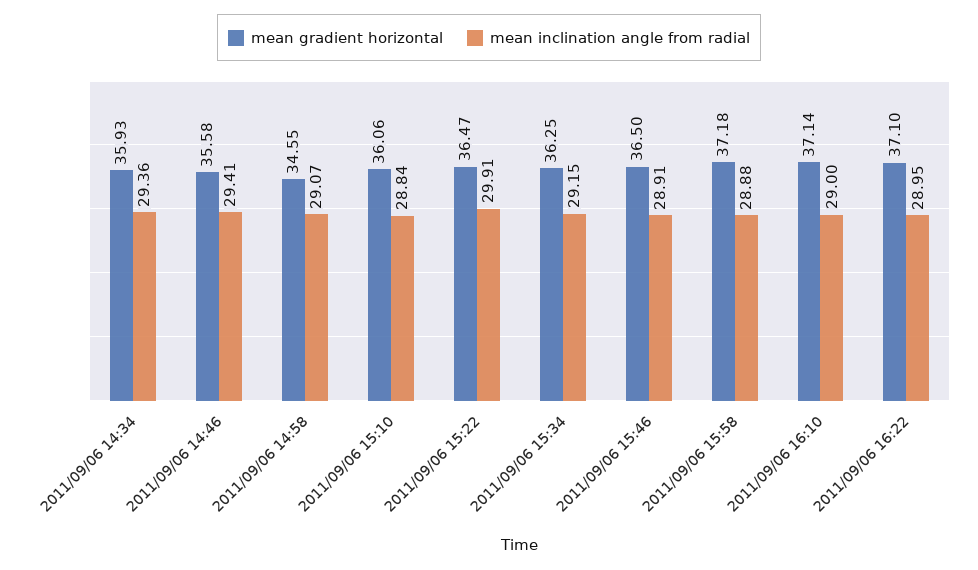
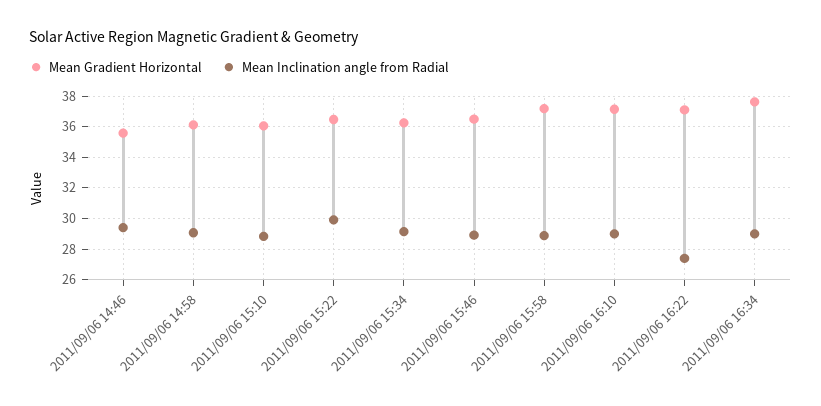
mean gradient horizontal, 2011/09/06 14:34: 35.93 -> none
mean inclination angle from radial, 2011/09/06 14:34: 29.36 -> none
mean gradient horizontal, 2011/09/06 14:58: 34.55 -> 36
mean inclination angle from radial, 2011/09/06 16:22: 28.95 -> 27.5
mean gradient horizontal, 2011/09/06 16:34: none -> 37.5
mean inclination angle from radial, 2011/09/06 16:34: none -> 29

